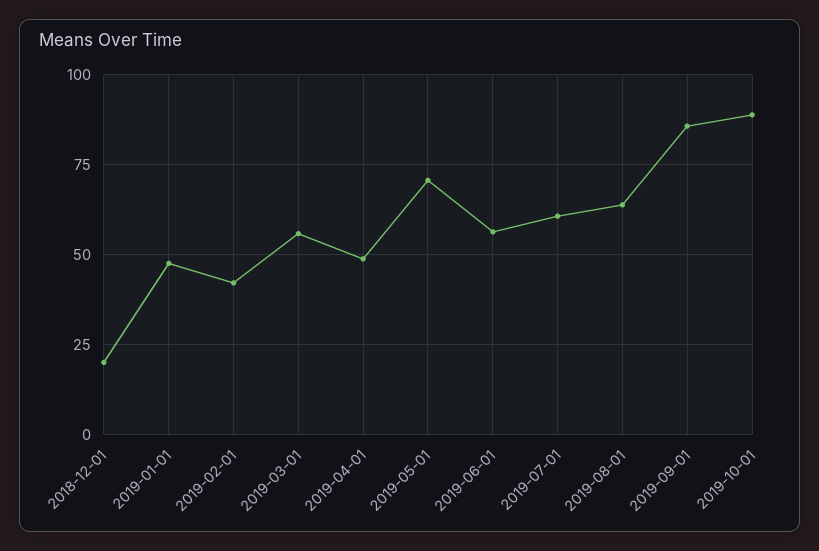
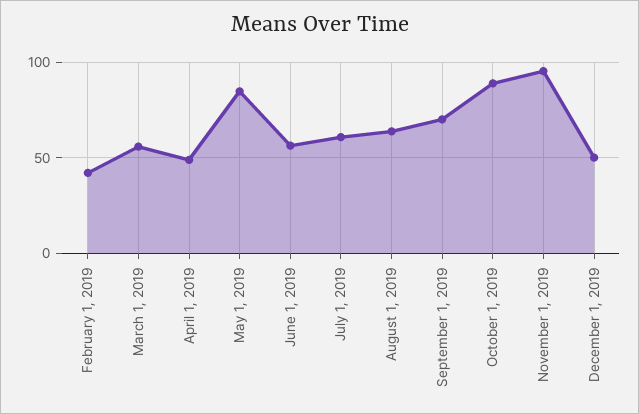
2018-12-01: 20 -> none
2019-01-01: 47.5 -> none
2019-05-01: 70 -> 85
2019-09-01: 85 -> 70
November 1, 2019: none -> 95
December 1, 2019: none -> 50

